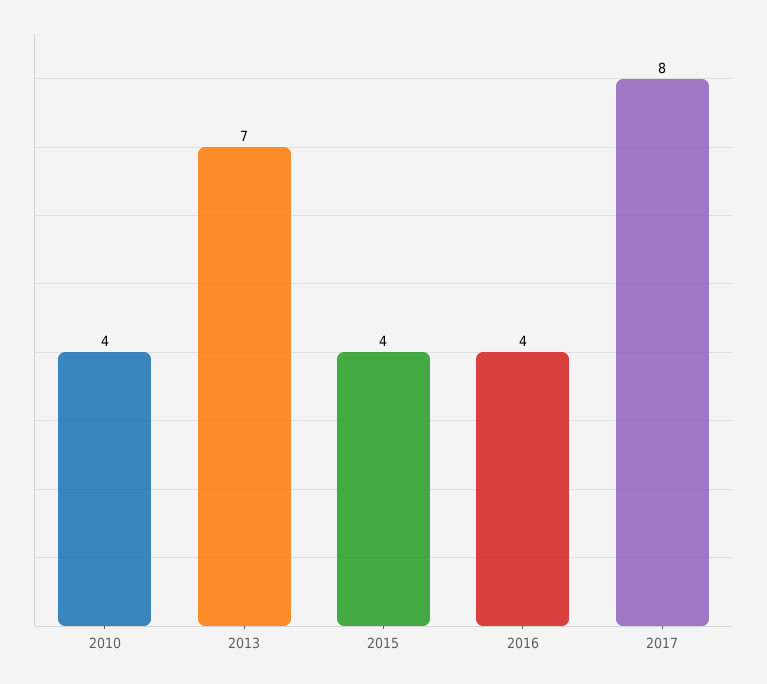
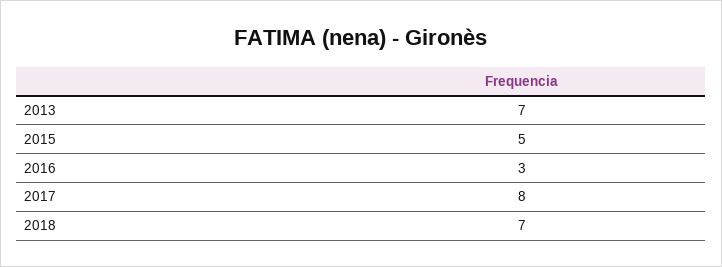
2010: 4 -> none
2015: 4 -> 5
2016: 4 -> 3
2018: none -> 7

